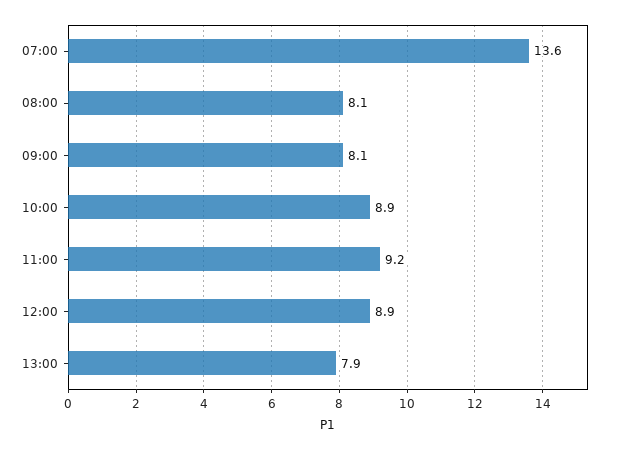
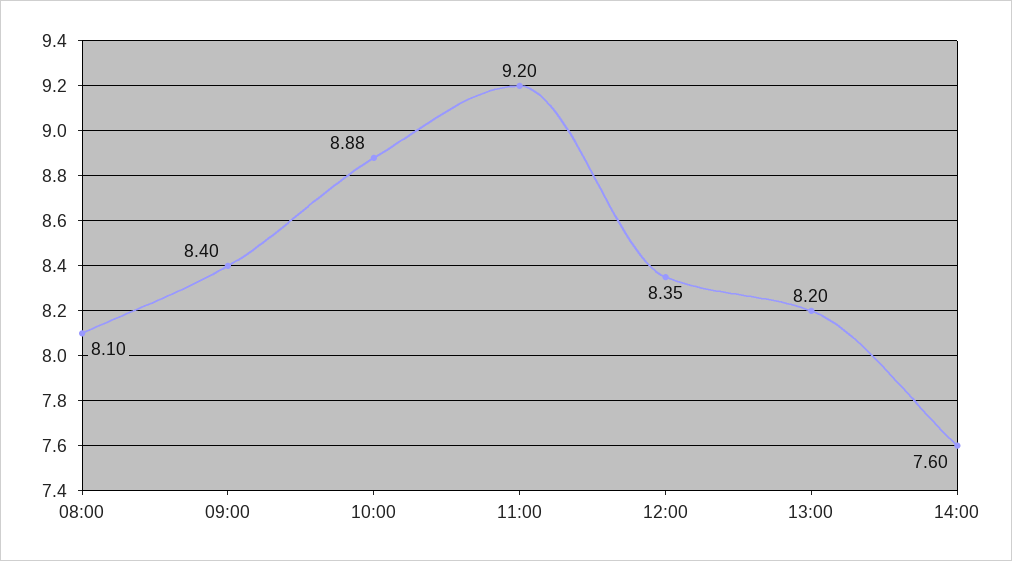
07:00: 13.6 -> none
09:00: 8.1 -> 8.4
12:00: 8.9 -> 8.35
13:00: 7.9 -> 8.2
14:00: none -> 7.6

